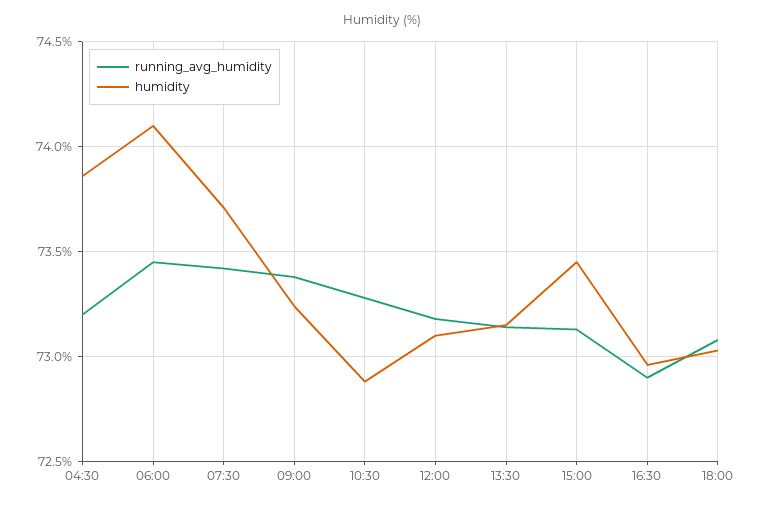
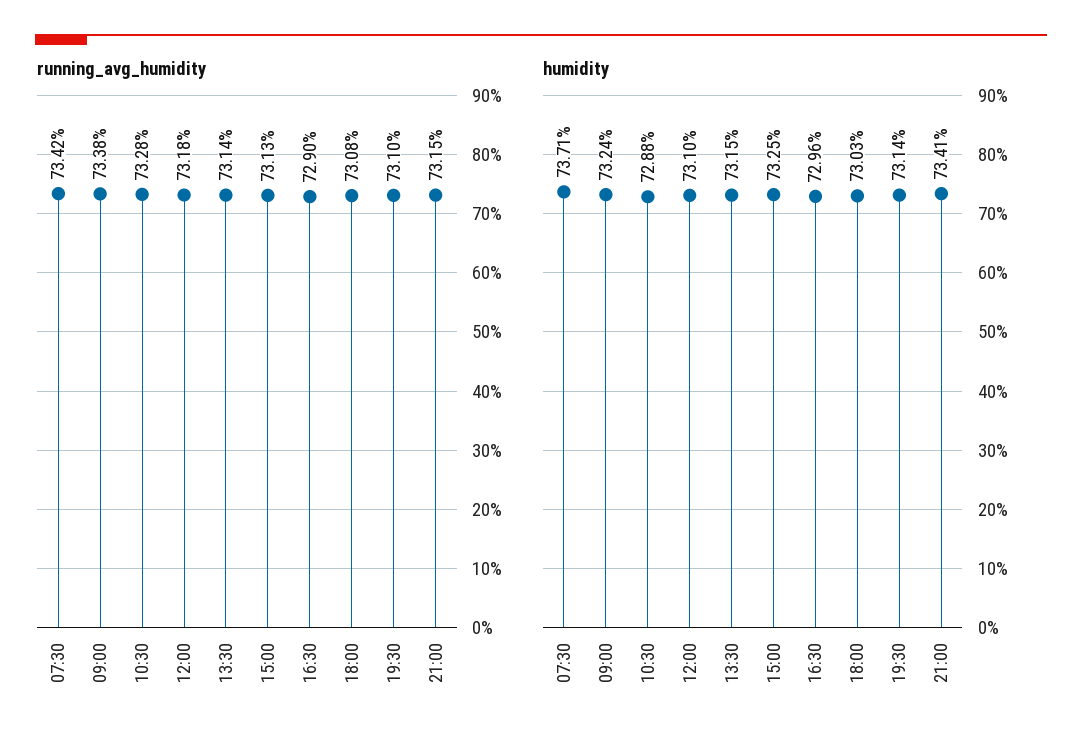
running_avg_humidity, 04:30: 73.2 -> none
humidity, 04:30: 73.85 -> none
running_avg_humidity, 06:00: 73.45 -> none
humidity, 06:00: 74.1 -> none
humidity, 15:00: 73.45 -> 73.25
running_avg_humidity, 19:30: none -> 73.1
running_avg_humidity, 21:00: none -> 73.15
humidity, 19:30: none -> 73.14
humidity, 21:00: none -> 73.41

